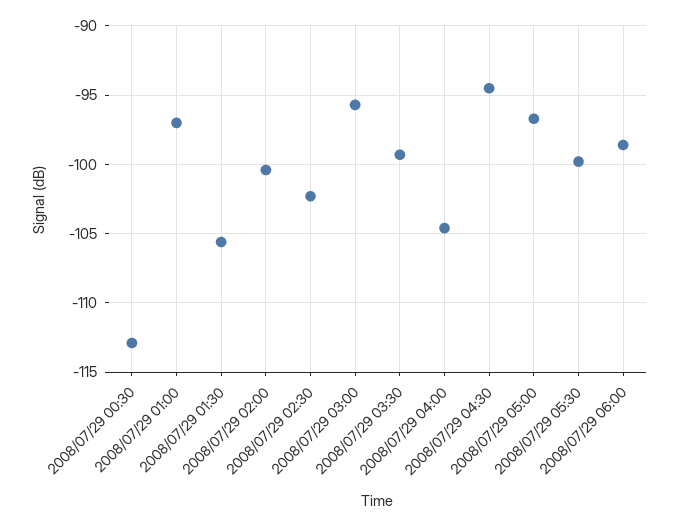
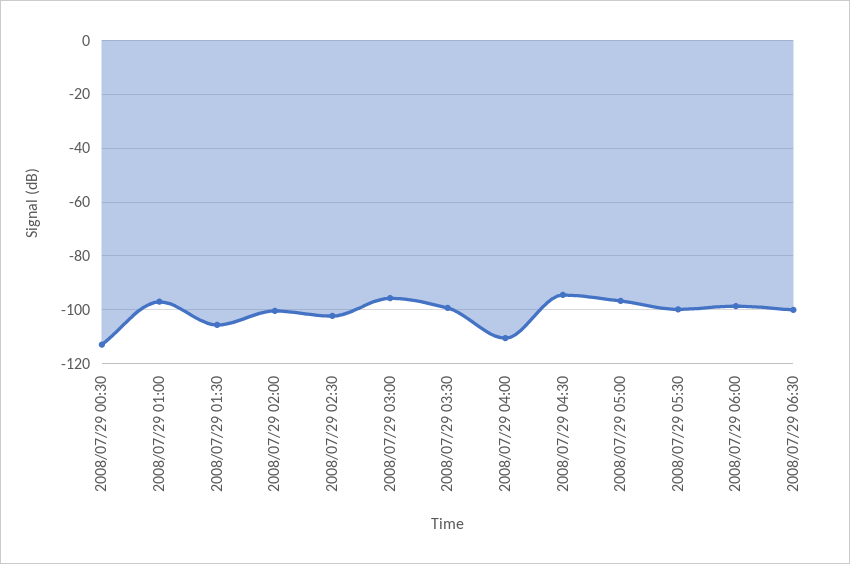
2008/07/29 04:00: -104.5 -> -110
2008/07/29 06:30: none -> -100

